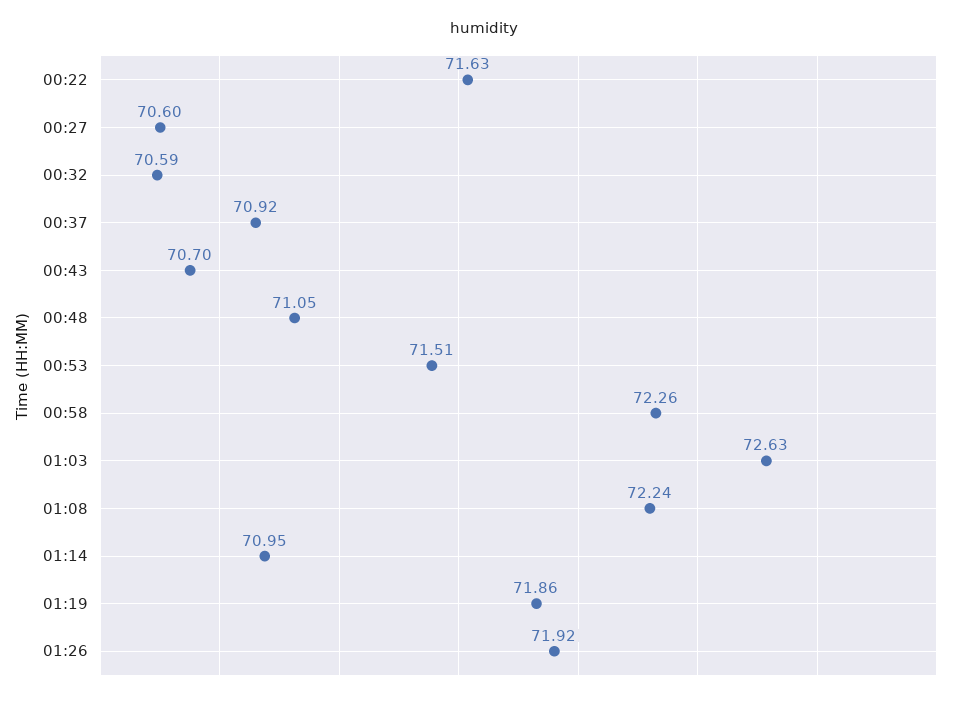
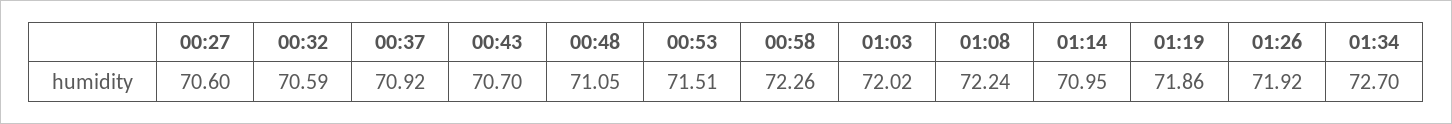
00:22: 71.63 -> none
01:03: 72.63 -> 72.02
01:34: none -> 72.7

